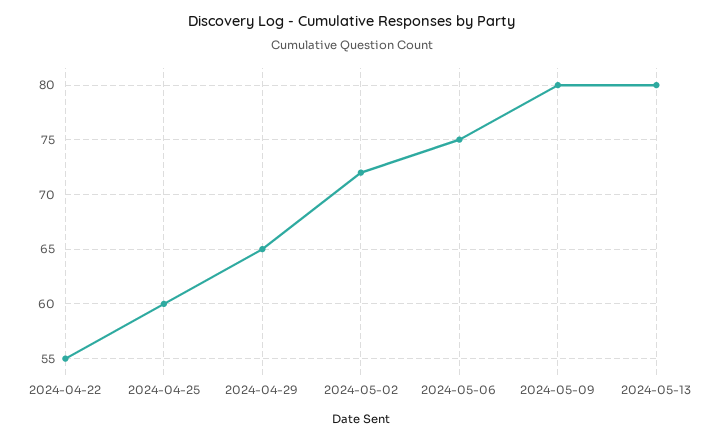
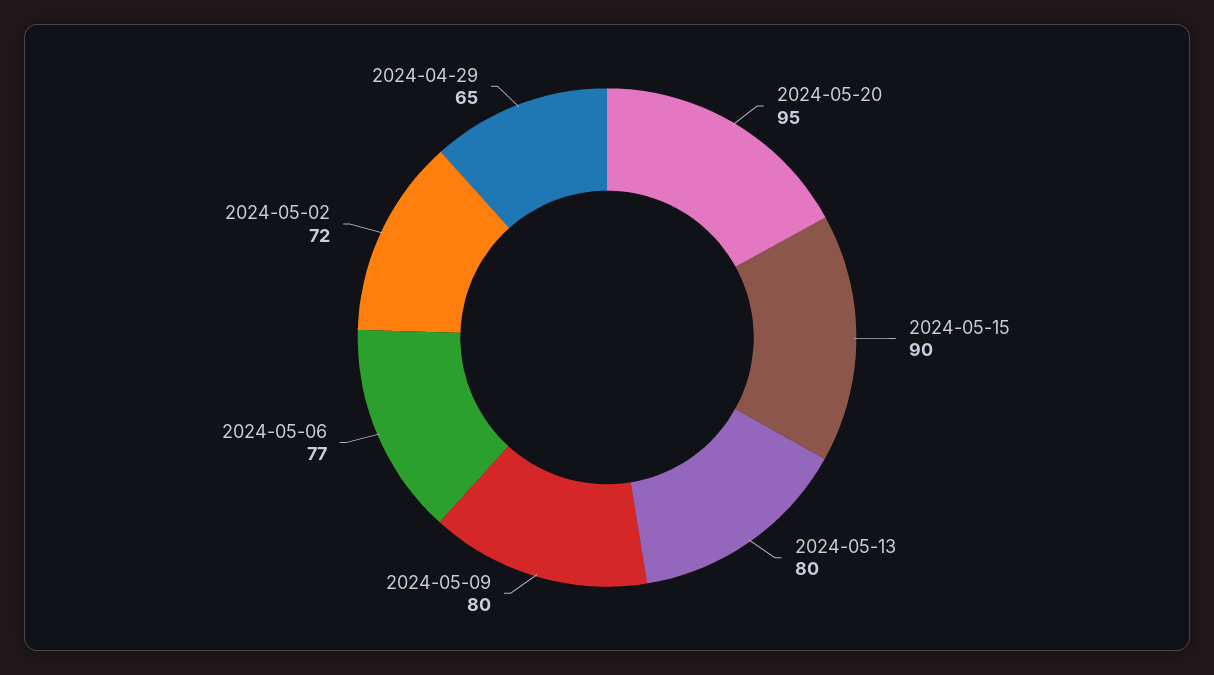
2024-04-22: 55 -> none
2024-04-25: 60 -> none
2024-05-06: 75 -> 77
2024-05-20: none -> 95
2024-05-15: none -> 90

